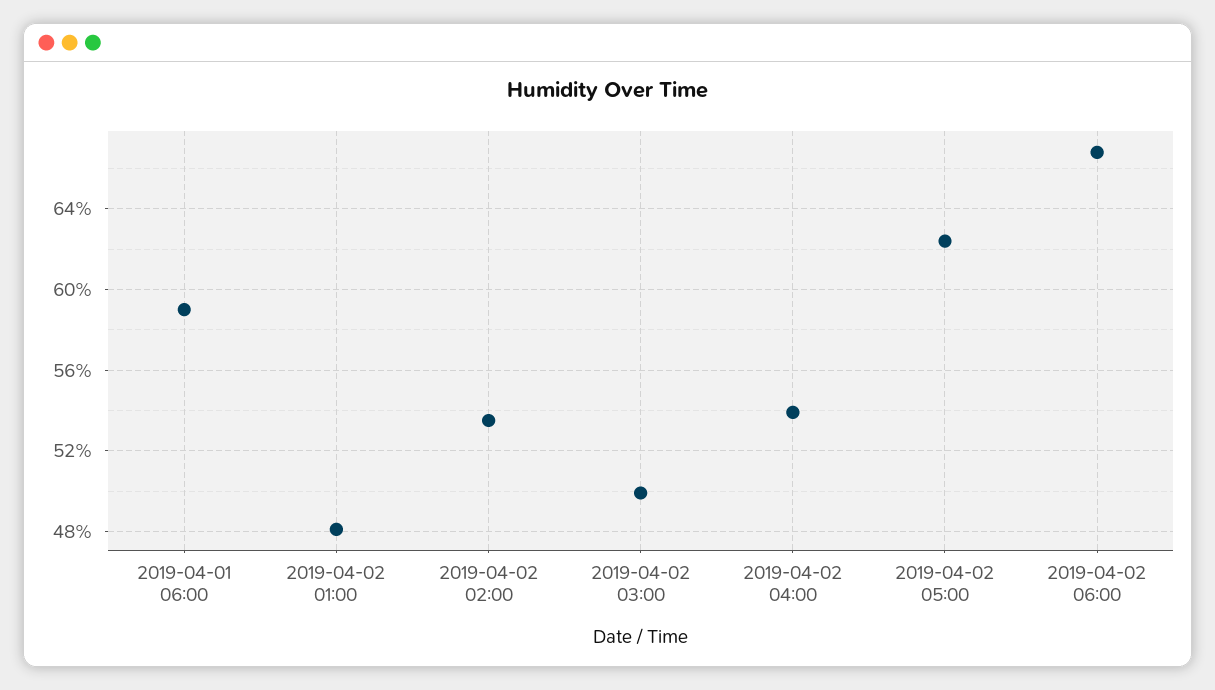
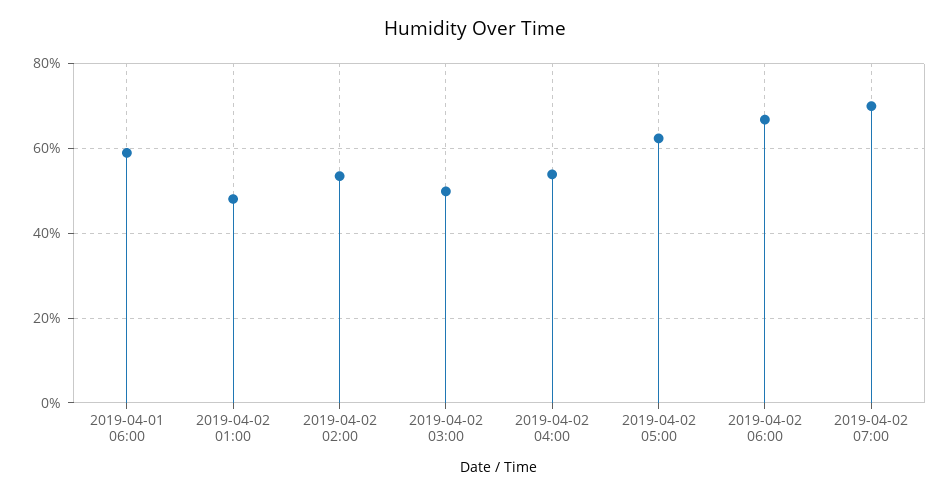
2019-04-02 07:00: none -> 70

